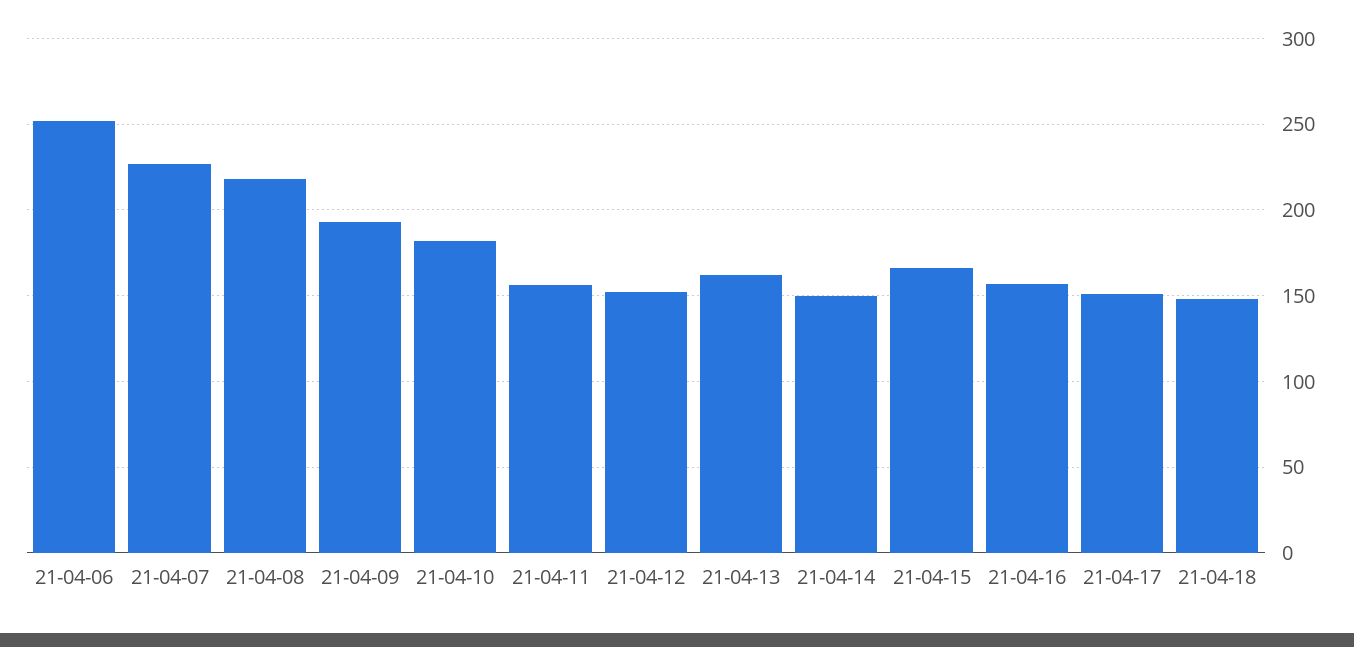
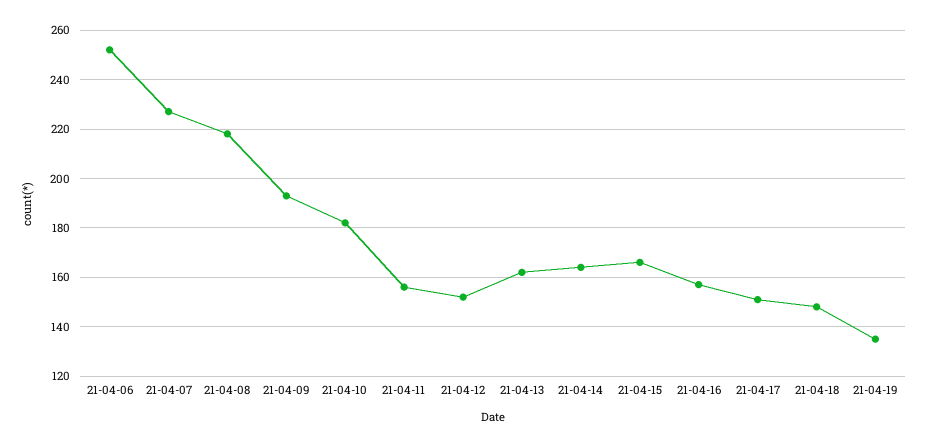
21-04-14: 150 -> 165
21-04-19: none -> 135

